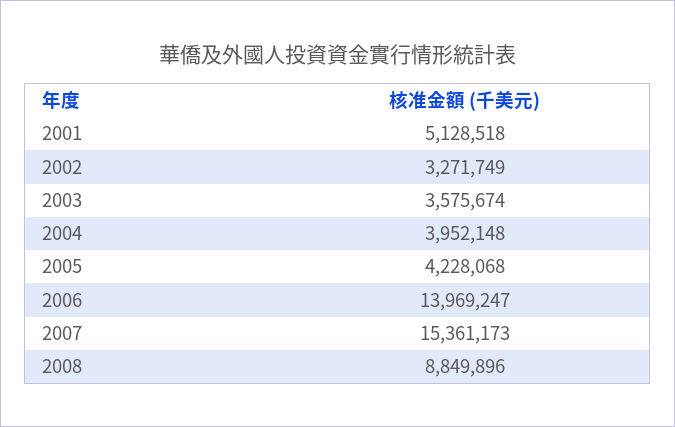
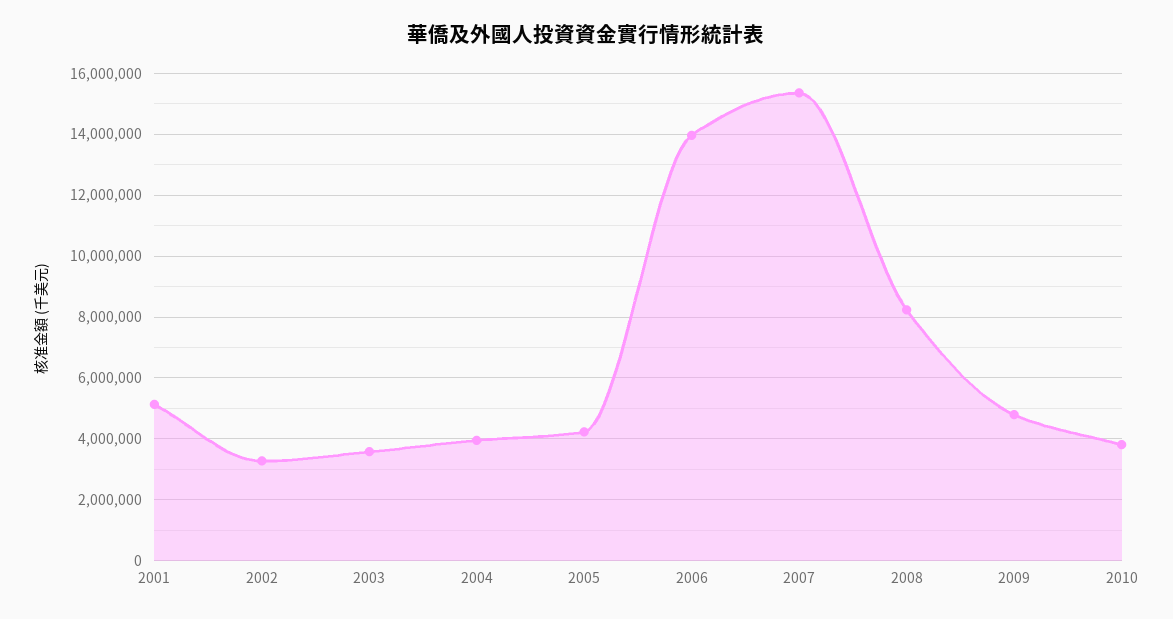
2008: 8849896 -> 8200000
2009: none -> 4800000
2010: none -> 3800000

